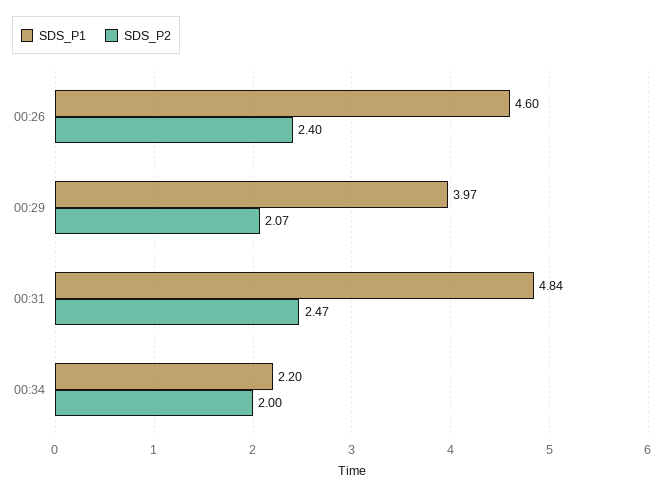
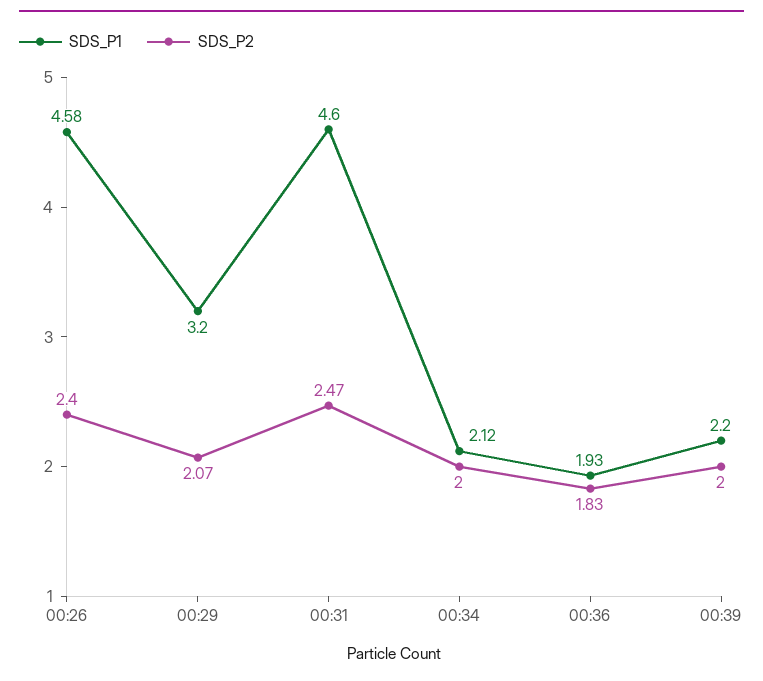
SDS_P1, 00:26: 4.6 -> 4.58
SDS_P1, 00:29: 3.97 -> 3.2
SDS_P1, 00:31: 4.84 -> 4.6
SDS_P1, 00:34: 2.2 -> 2.12
SDS_P1, 00:36: none -> 1.93
SDS_P2, 00:36: none -> 1.83
SDS_P1, 00:39: none -> 2.2
SDS_P2, 00:39: none -> 2

